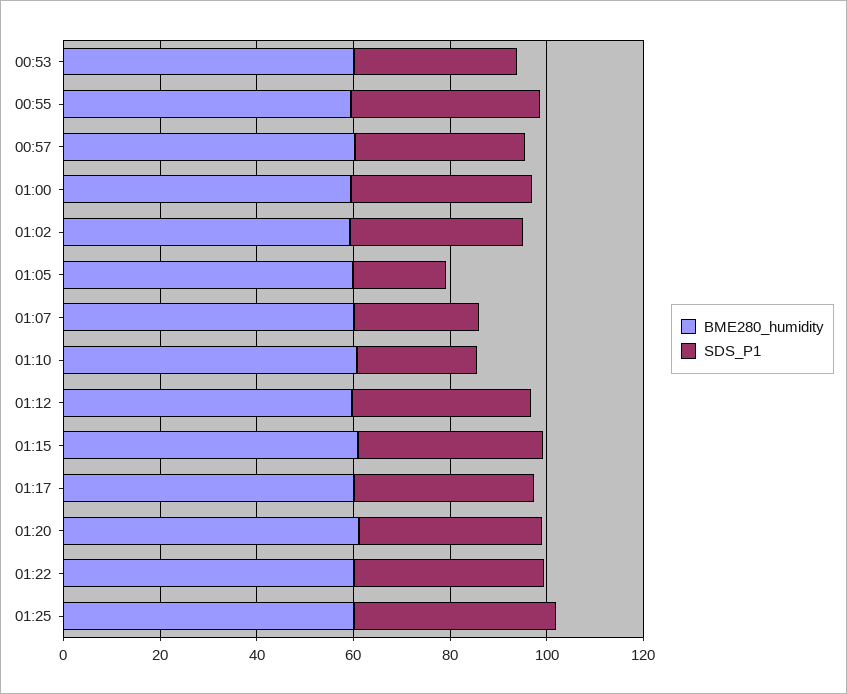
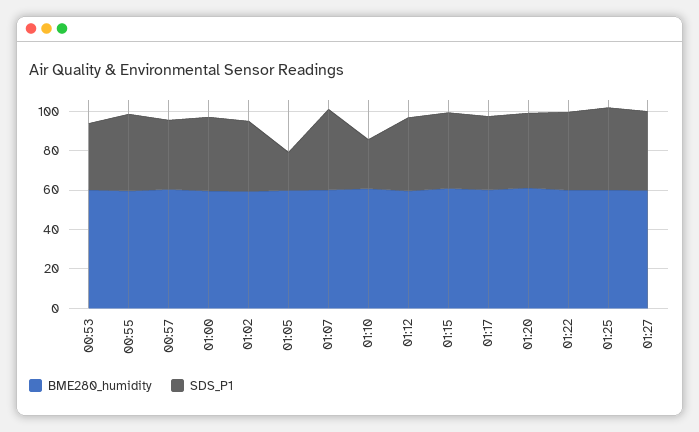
SDS_P1, 01:07: 25 -> 40
BME280_humidity, 01:27: none -> 60
SDS_P1, 01:27: none -> 40

